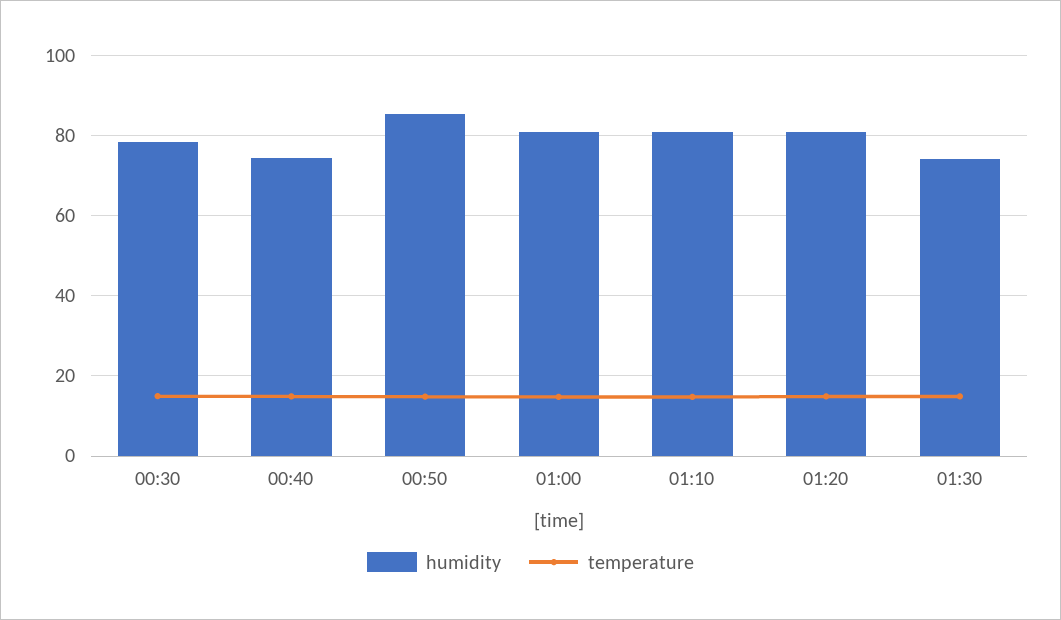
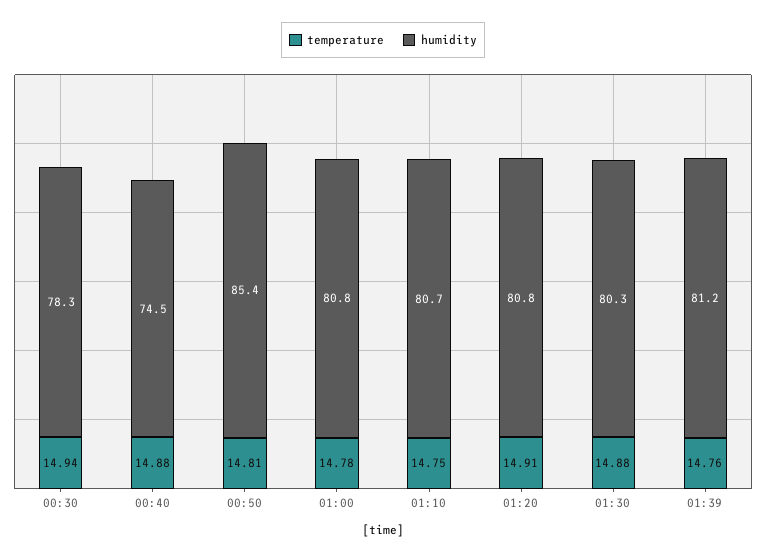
humidity, 01:30: 74 -> 80.3
temperature, 01:39: none -> 14.76
humidity, 01:39: none -> 81.2

